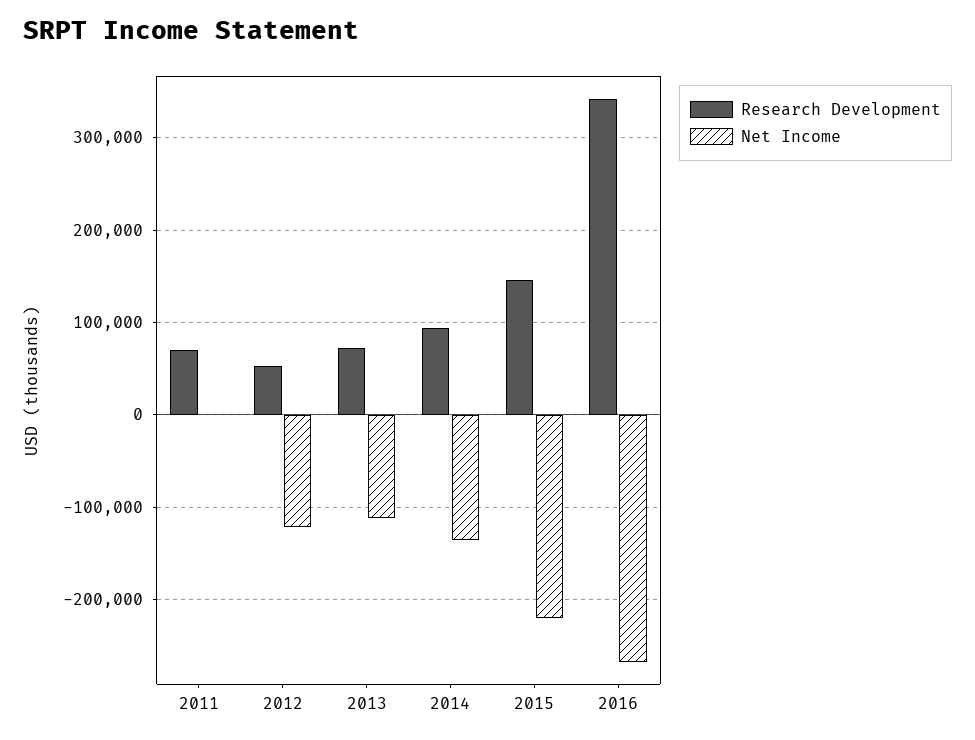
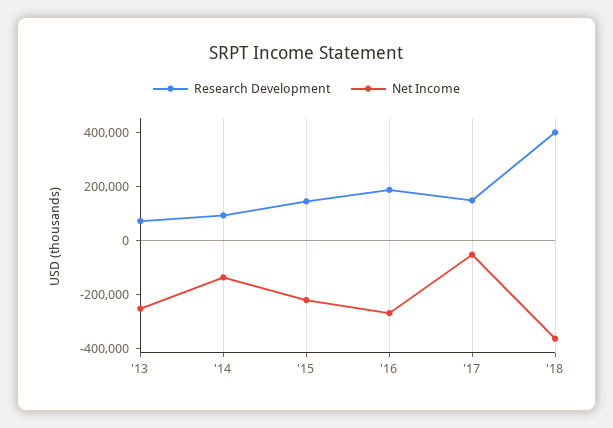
Research Development, 2011: 70000 -> none
Net Income, 2011: 0 -> none
Research Development, 2012: 50000 -> none
Net Income, 2012: -120000 -> none
Net Income, 2013: -110000 -> -250000
Research Development, 2016: 340000 -> 200000
Research Development, '17: none -> 150000
Net Income, '17: none -> -50000
Research Development, '18: none -> 400000
Net Income, '18: none -> -350000

